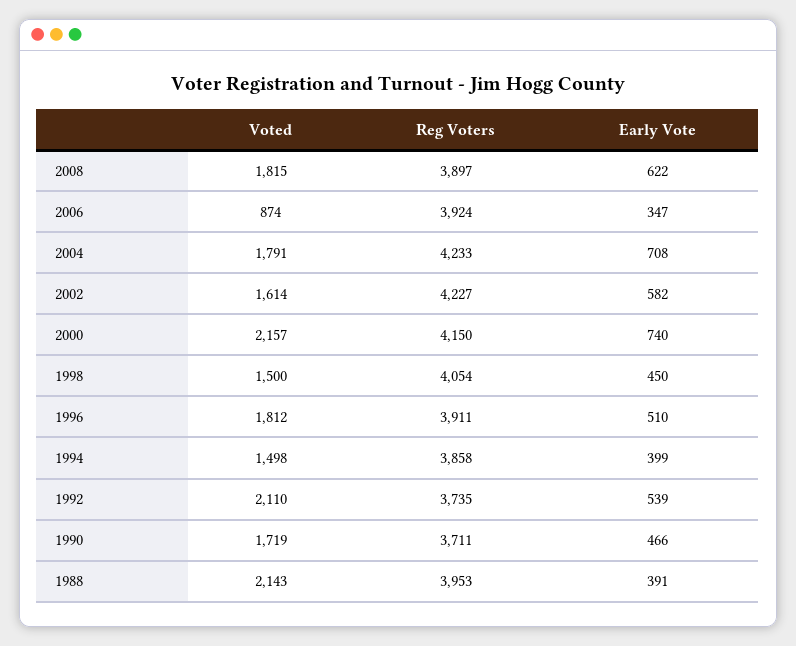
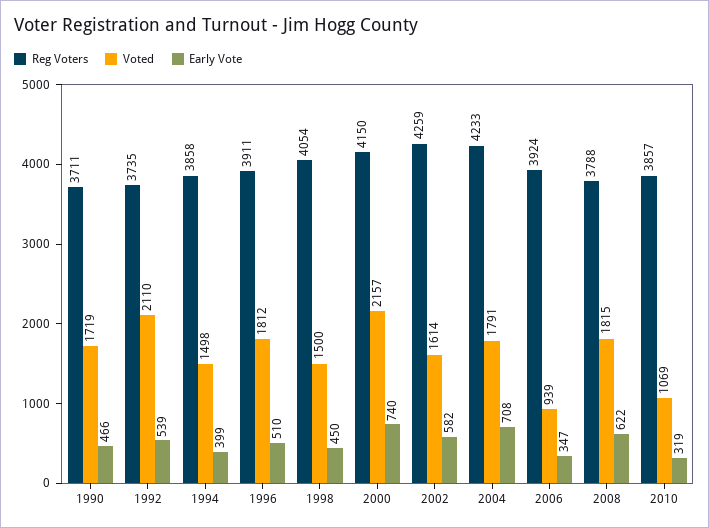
Reg Voters, 2008: 3897 -> 3788
Voted, 2006: 874 -> 939
Reg Voters, 2002: 4227 -> 4259
Voted, 1988: 2143 -> none
Reg Voters, 1988: 3953 -> none
Early Vote, 1988: 391 -> none
Reg Voters, 2010: none -> 3857
Voted, 2010: none -> 1069
Early Vote, 2010: none -> 319

